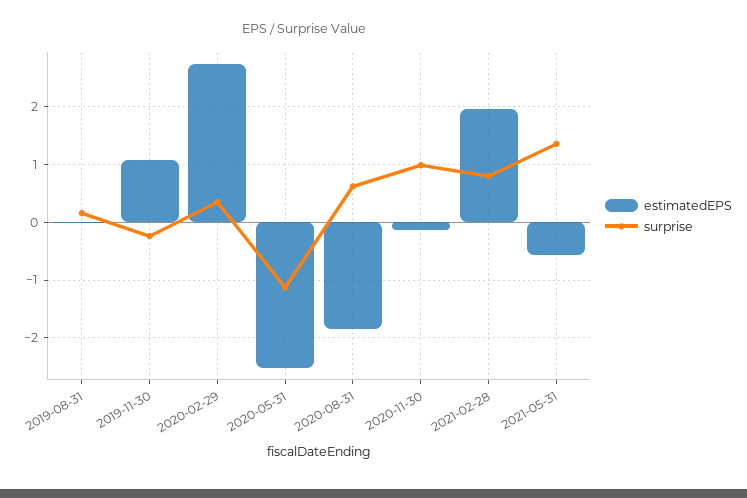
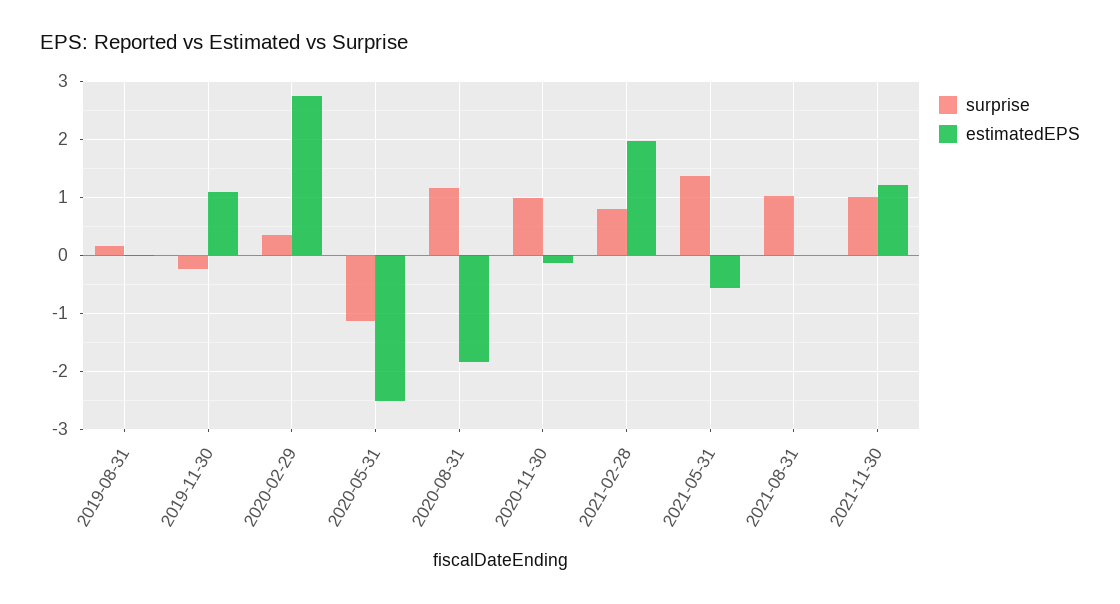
surprise, 2020-08-31: 0.6 -> 1.2
surprise, 2021-08-31: none -> 1
estimatedEPS, 2021-08-31: none -> 0
surprise, 2021-11-30: none -> 1
estimatedEPS, 2021-11-30: none -> 1.2

